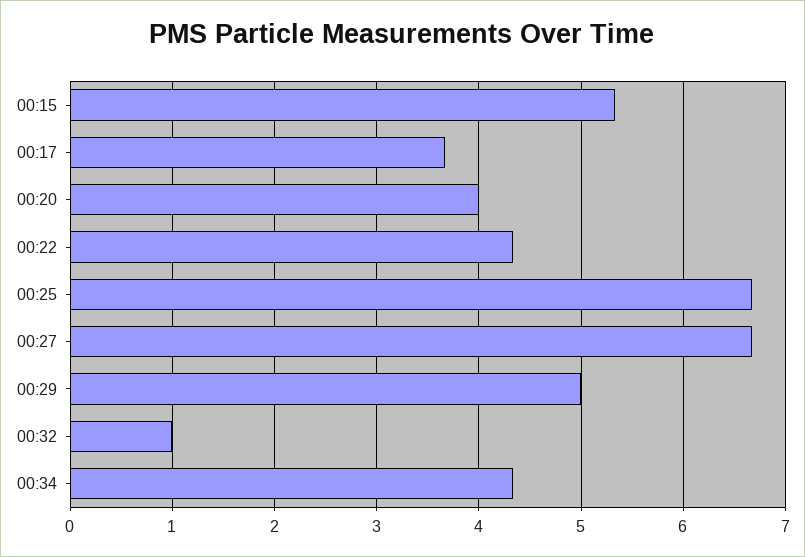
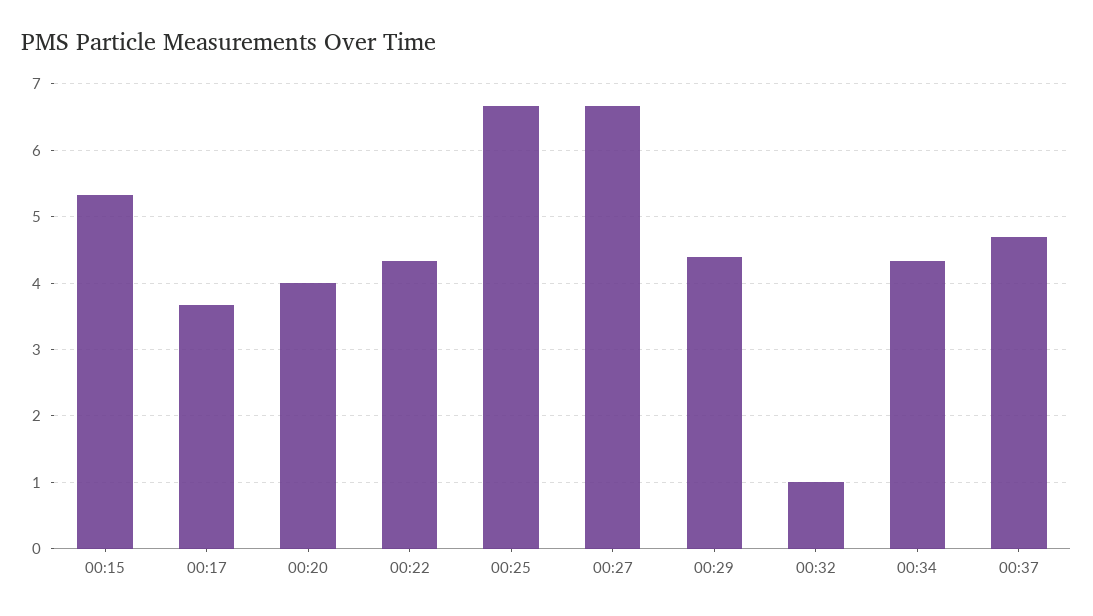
00:29: 5 -> 4.4
00:37: none -> 4.7

